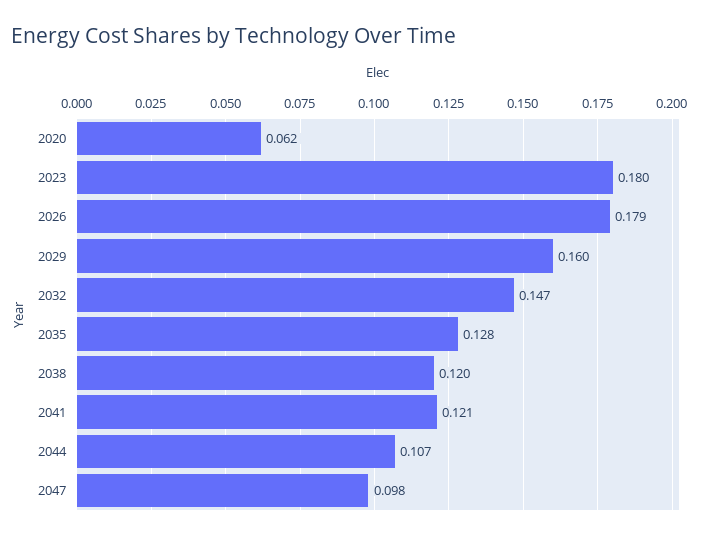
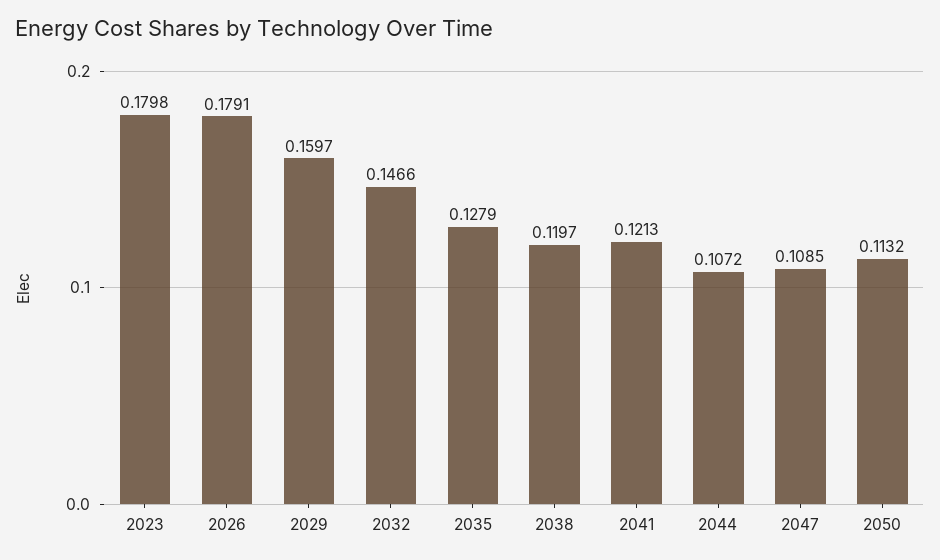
2020: 0.062 -> none
2047: 0.098 -> 0.1085
2050: none -> 0.1132

